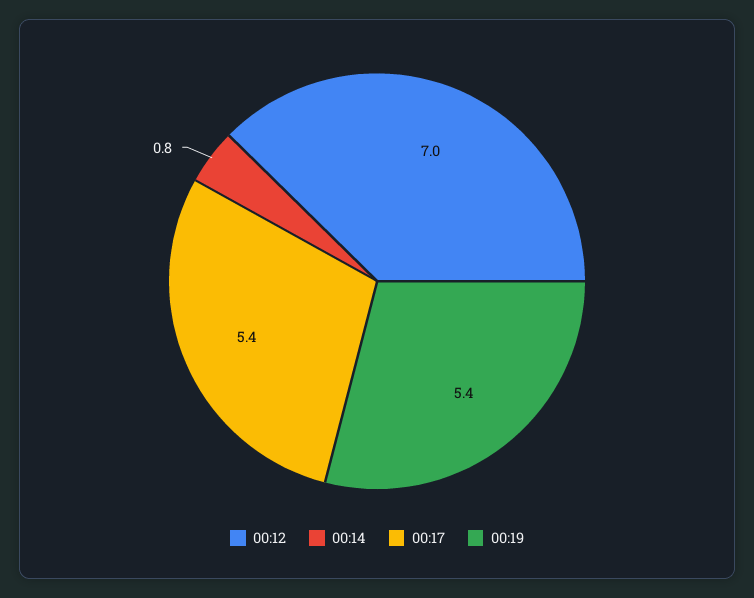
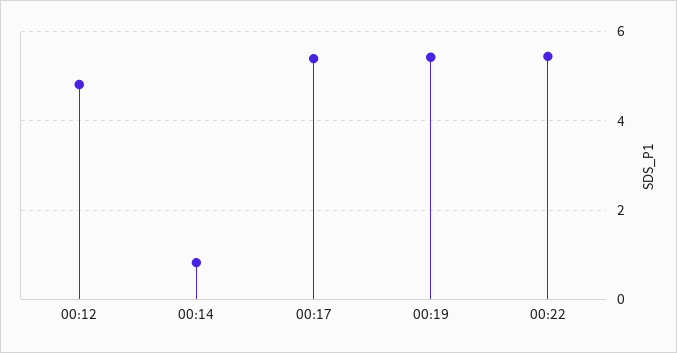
00:12: 7 -> 4.8
00:22: none -> 5.4

